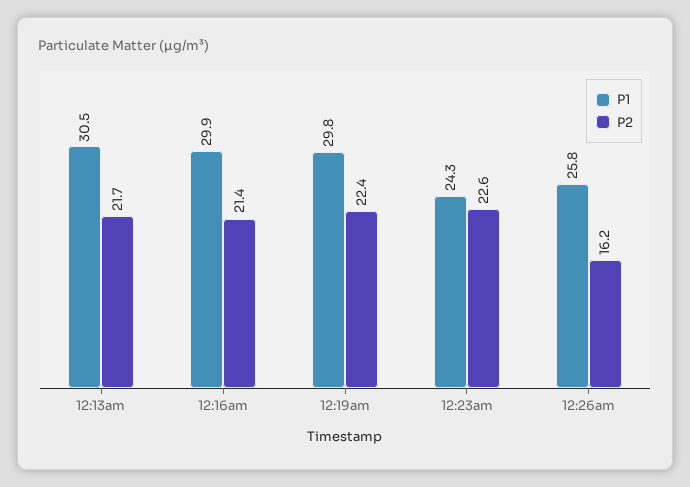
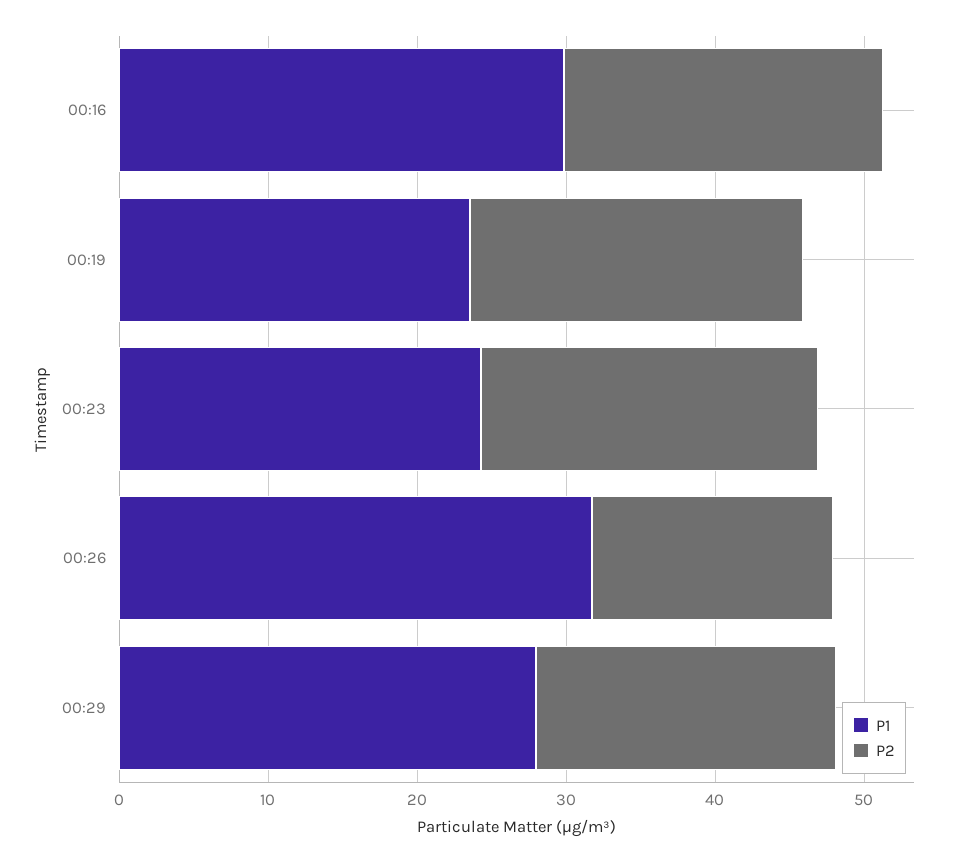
P1, 12:13am: 30.5 -> none
P2, 12:13am: 21.7 -> none
P1, 12:19am: 29.8 -> 24
P1, 12:26am: 25.8 -> 32
P1, 00:29: none -> 28
P2, 00:29: none -> 20

